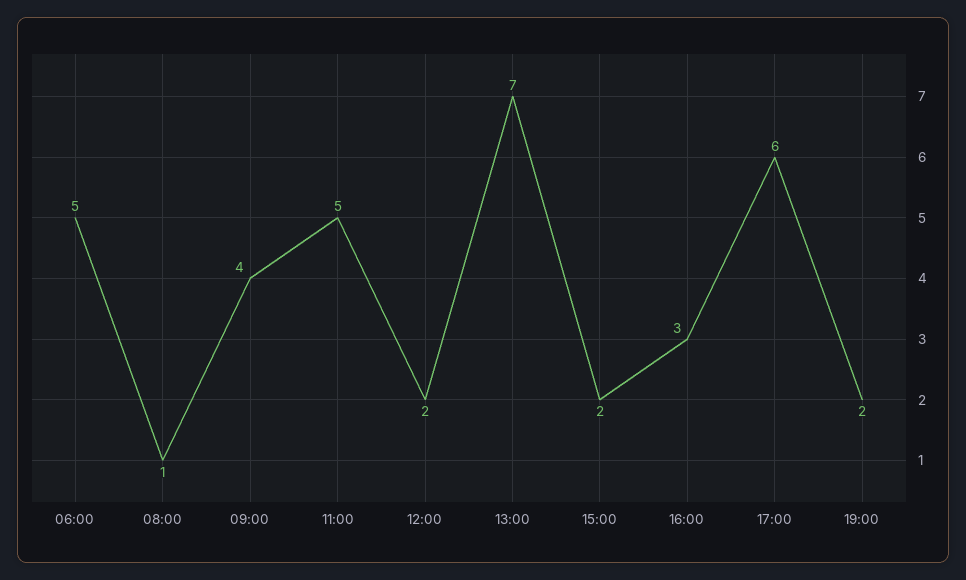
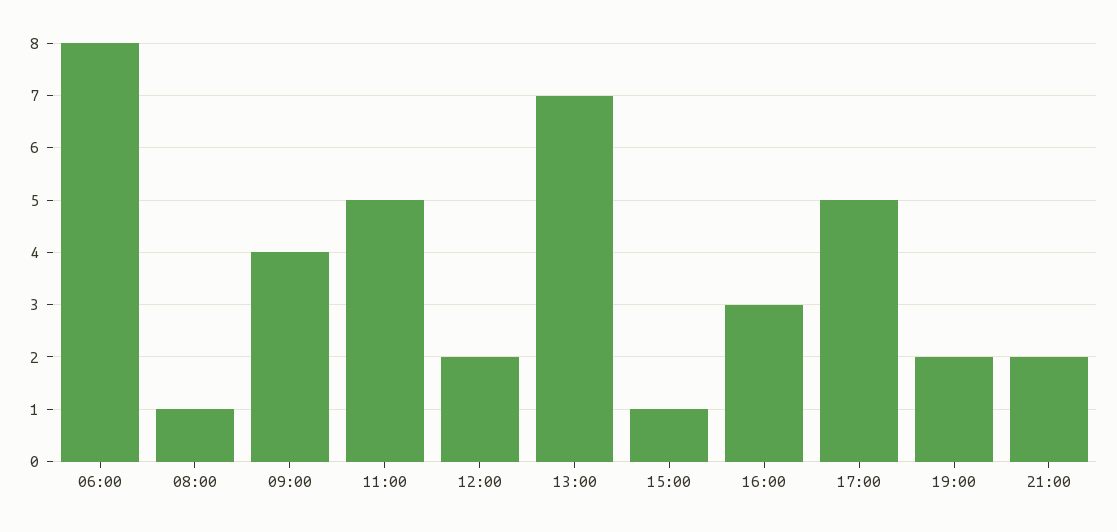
06:00: 5 -> 8
15:00: 2 -> 1
17:00: 6 -> 5
21:00: none -> 2

